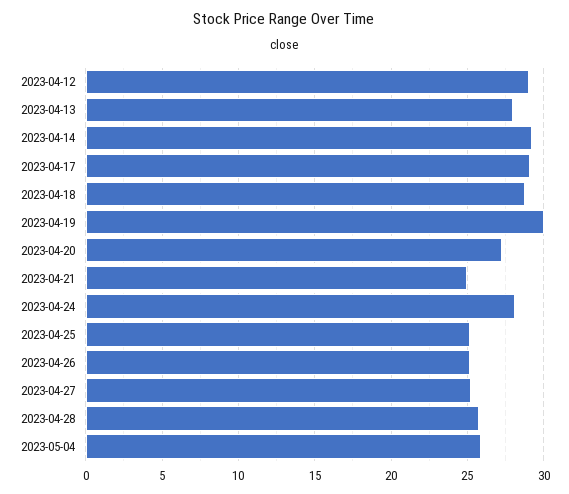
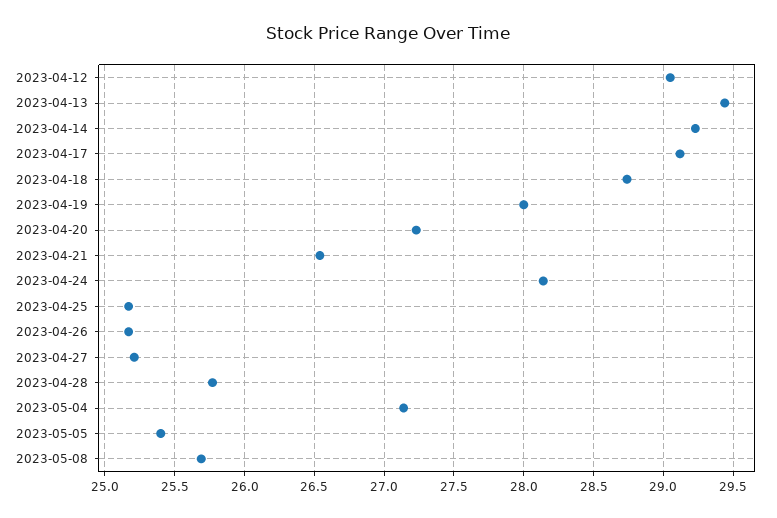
2023-04-13: 28 -> 29.45
2023-04-19: 30 -> 28
2023-04-21: 25 -> 26.55
2023-05-04: 26 -> 27.15
2023-05-05: none -> 25.4
2023-05-08: none -> 25.7

